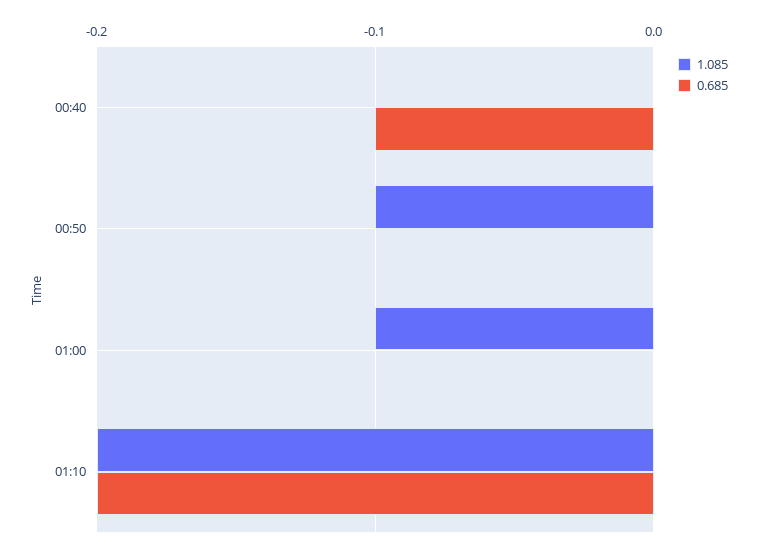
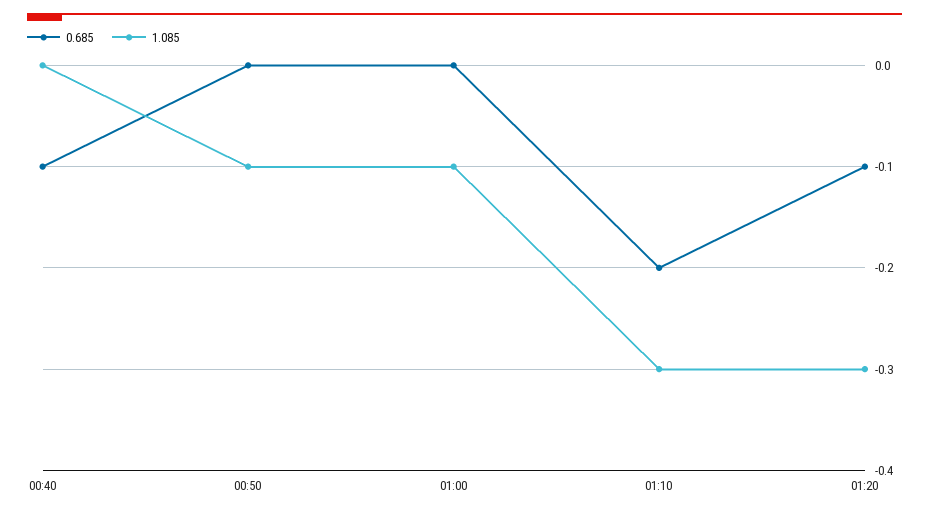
1.085, 01:10: -0.2 -> -0.3
0.685, 01:20: none -> -0.1
1.085, 01:20: none -> -0.3

